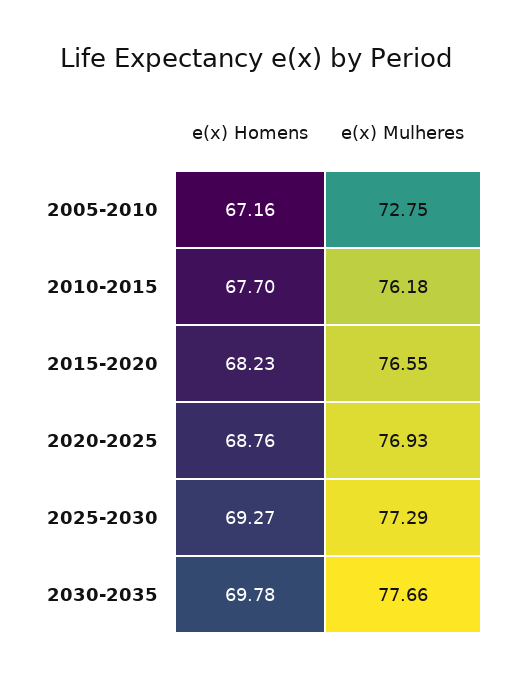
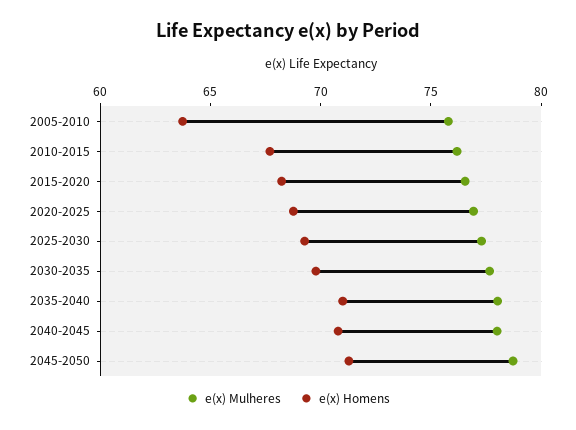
e(x) Homens, 2005-2010: 67.16 -> 64
e(x) Mulheres, 2005-2010: 72.75 -> 76
e(x) Mulheres, 2035-2040: none -> 78
e(x) Homens, 2035-2040: none -> 71
e(x) Mulheres, 2040-2045: none -> 78
e(x) Homens, 2040-2045: none -> 71
e(x) Mulheres, 2045-2050: none -> 79
e(x) Homens, 2045-2050: none -> 71

